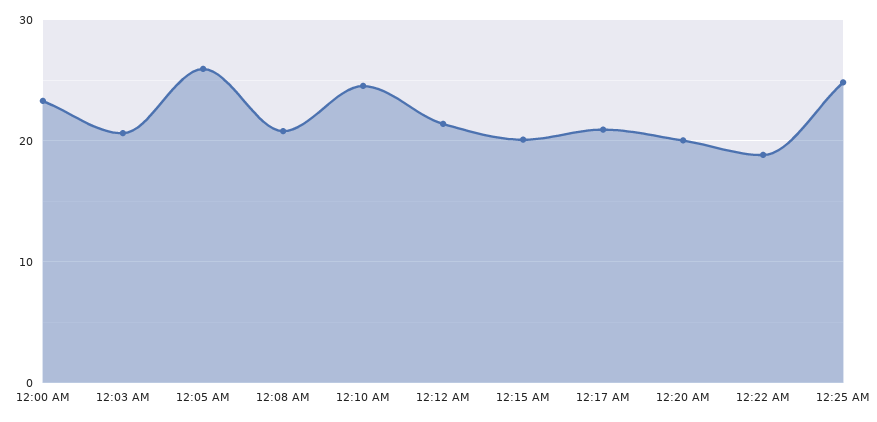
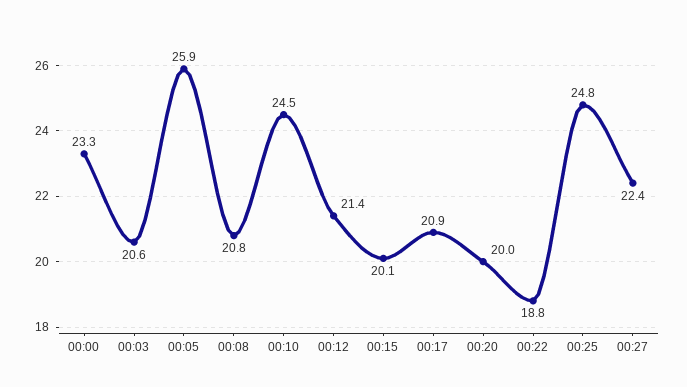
00:27: none -> 22.4

